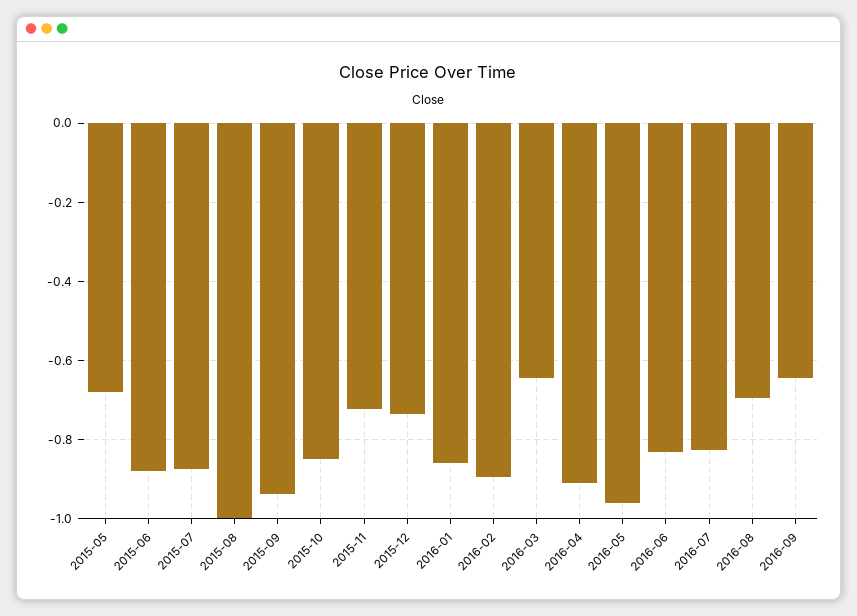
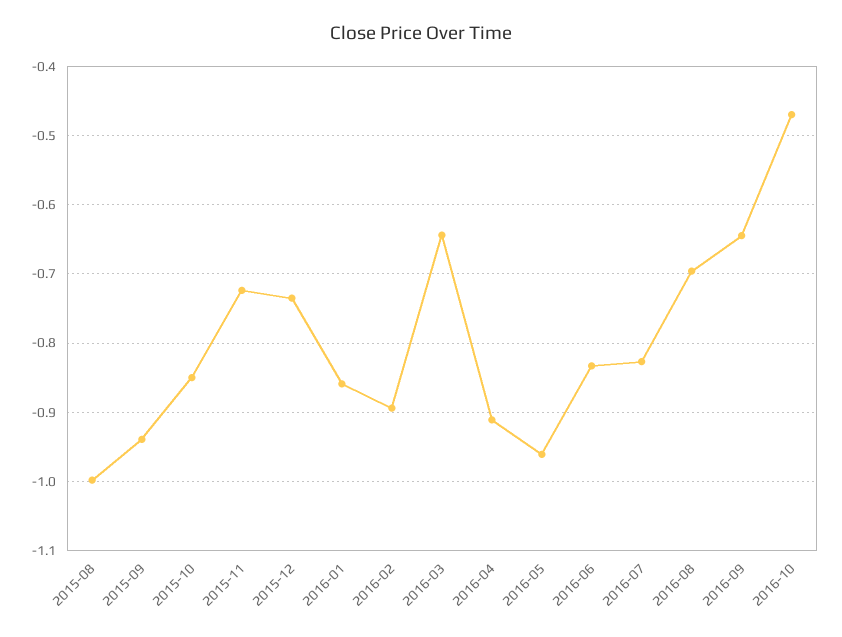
2015-05: -0.68 -> none
2015-06: -0.88 -> none
2015-07: -0.88 -> none
2016-10: none -> -0.47

